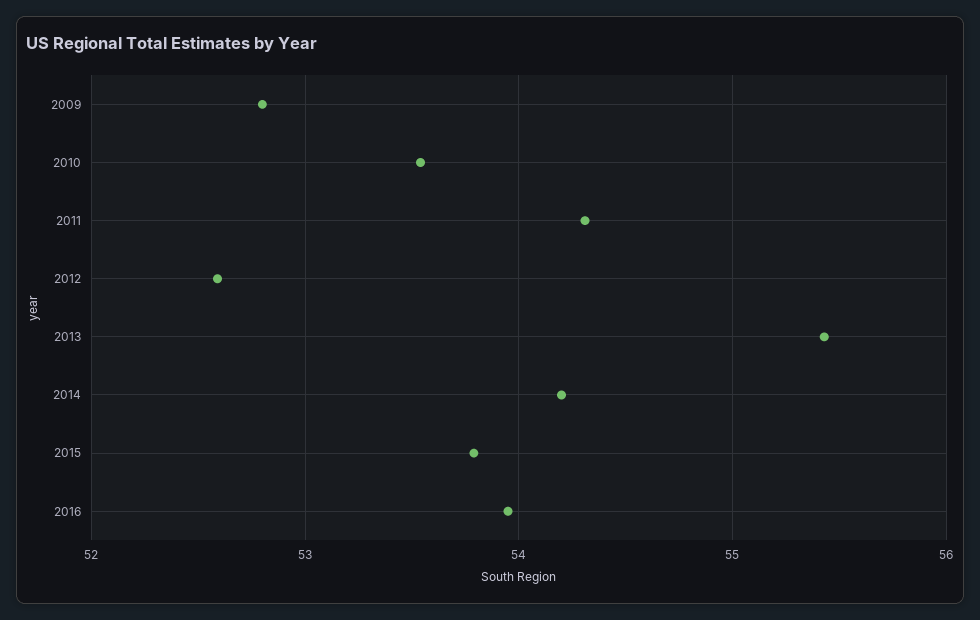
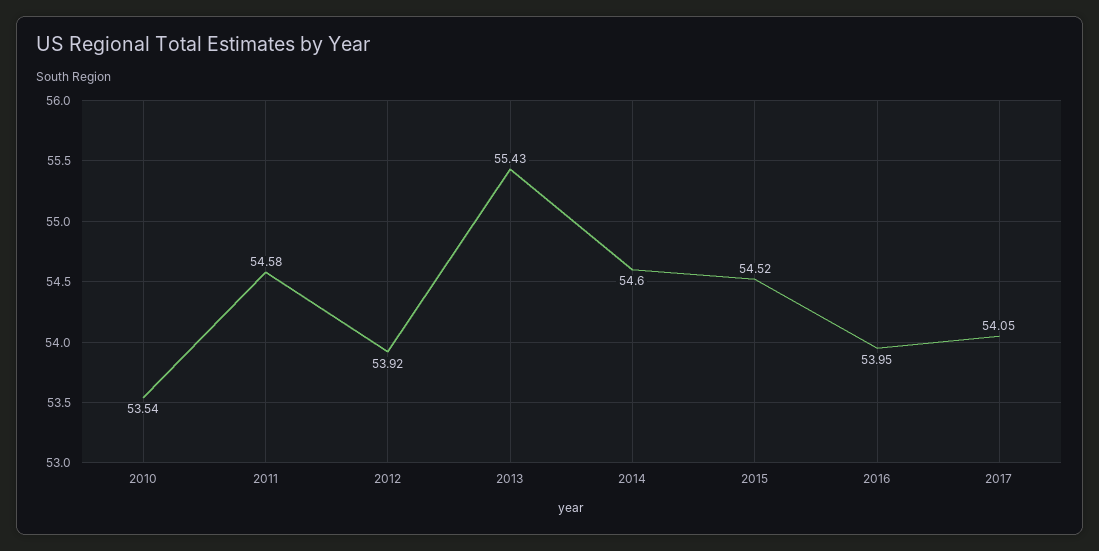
2009: 52.8 -> none
2011: 54.3 -> 54.58
2012: 52.6 -> 53.92
2014: 54.2 -> 54.6
2015: 53.8 -> 54.52
2017: none -> 54.05

